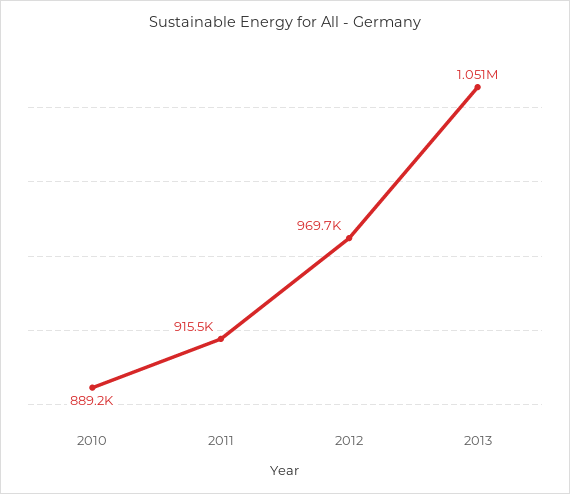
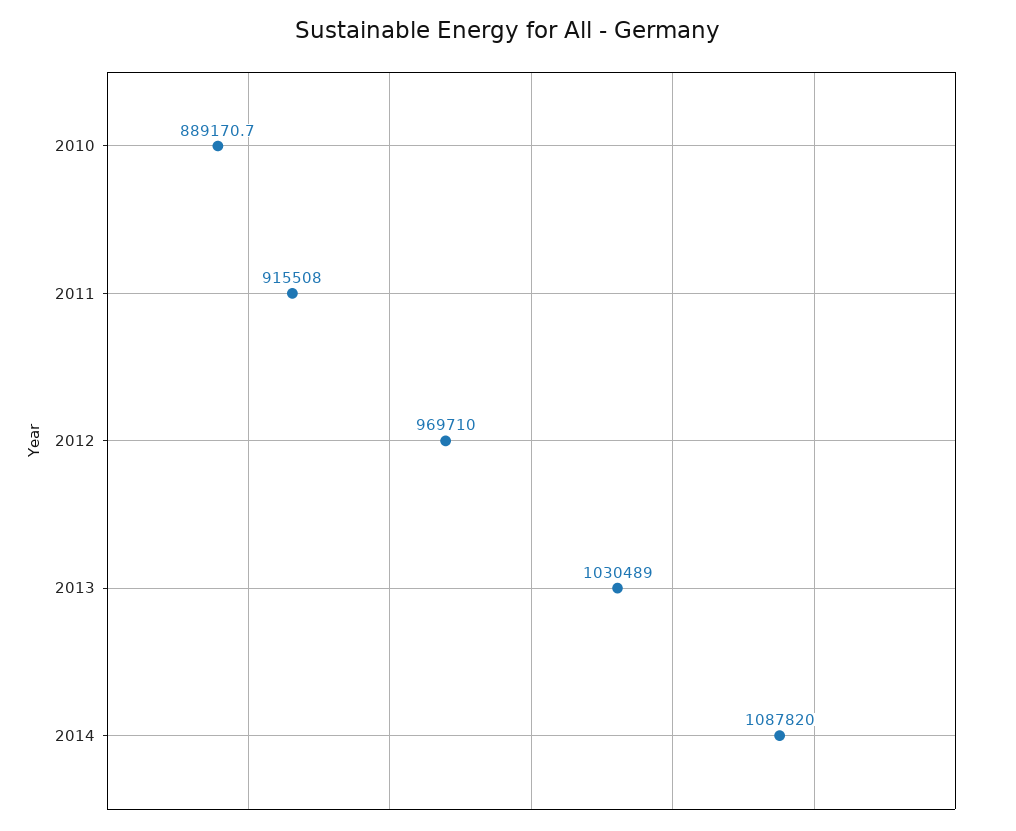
2013: 1051000 -> 1030489
2014: none -> 1087820

